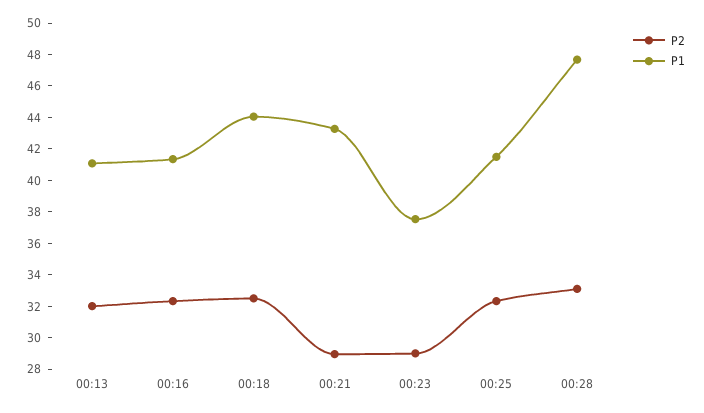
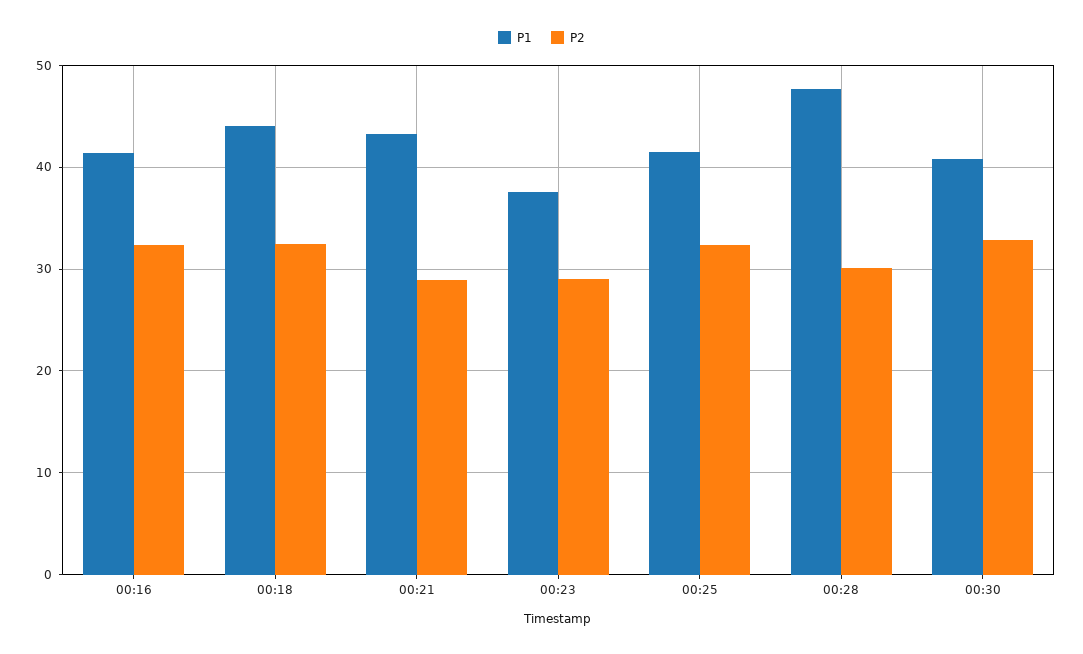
P2, 00:13: 32 -> none
P1, 00:13: 41 -> none
P2, 00:28: 33 -> 30
P1, 00:30: none -> 41
P2, 00:30: none -> 33

